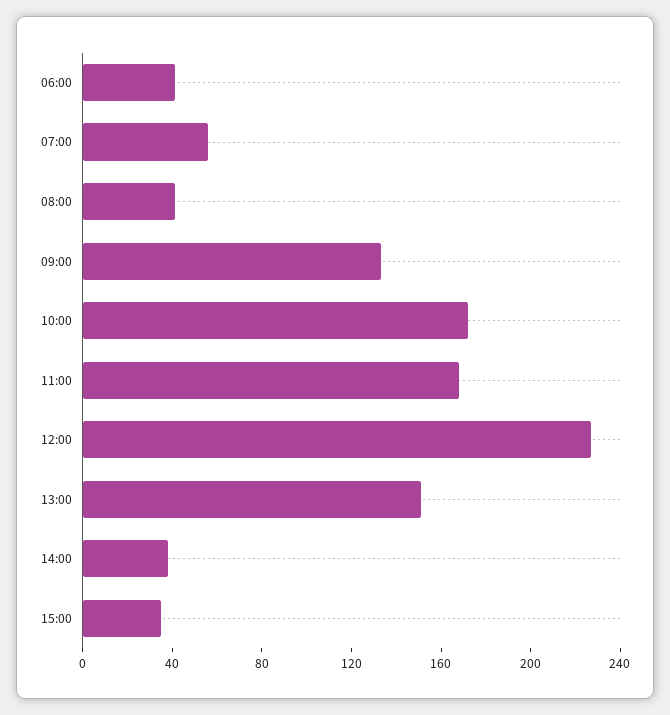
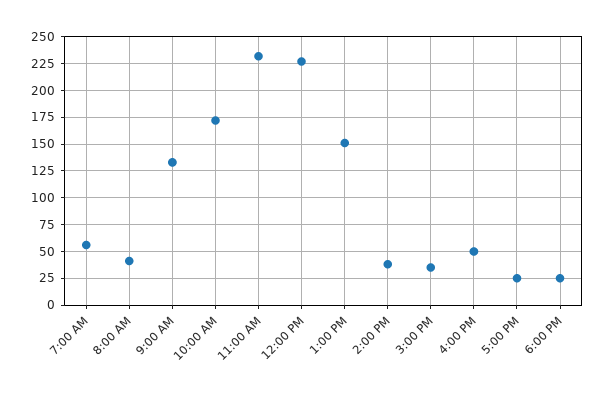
06:00: 40 -> none
11:00: 170 -> 225
4:00 PM: none -> 50
5:00 PM: none -> 25
6:00 PM: none -> 25

